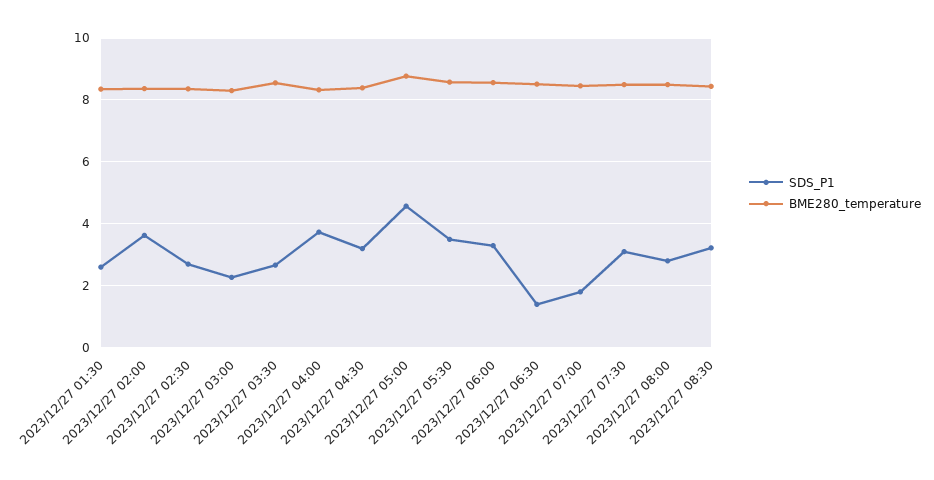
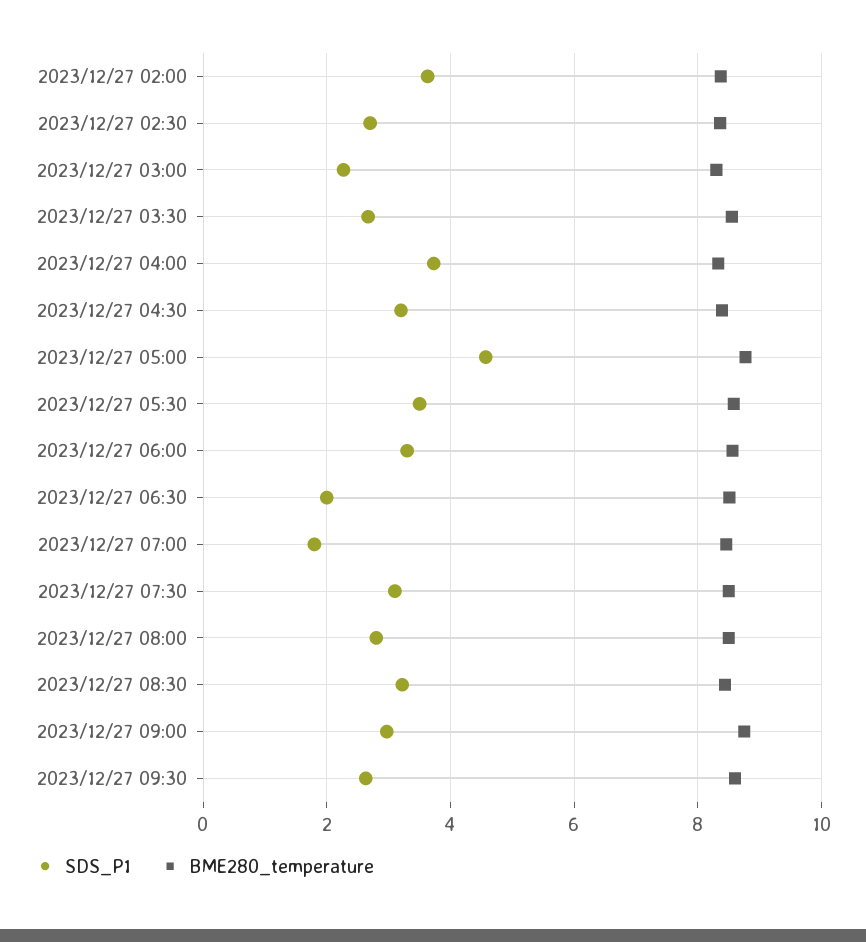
SDS_P1, 2023/12/27 01:30: 2.6 -> none
BME280_temperature, 2023/12/27 01:30: 8.4 -> none
SDS_P1, 2023/12/27 06:30: 1.4 -> 2
SDS_P1, 2023/12/27 09:00: none -> 3
BME280_temperature, 2023/12/27 09:00: none -> 8.8
SDS_P1, 2023/12/27 09:30: none -> 2.6
BME280_temperature, 2023/12/27 09:30: none -> 8.6

